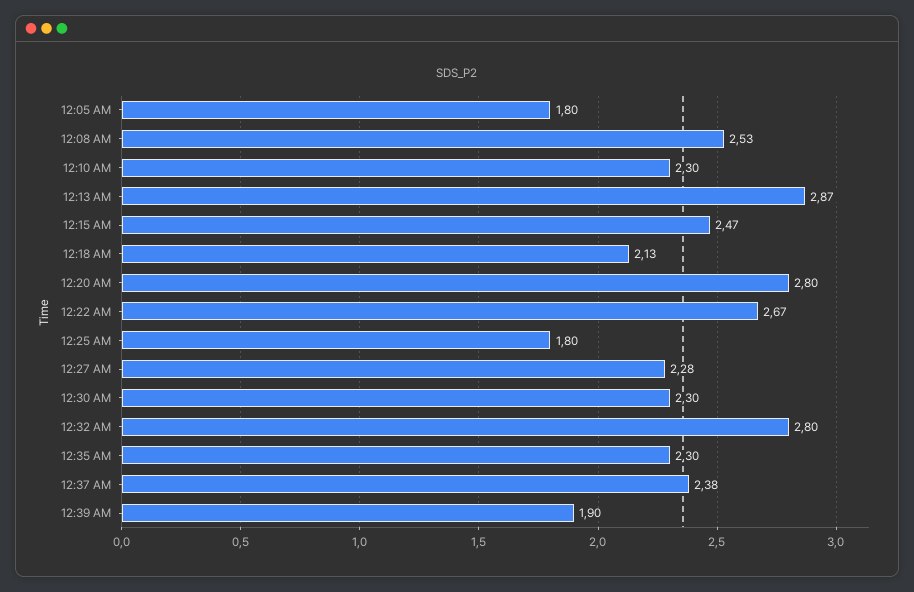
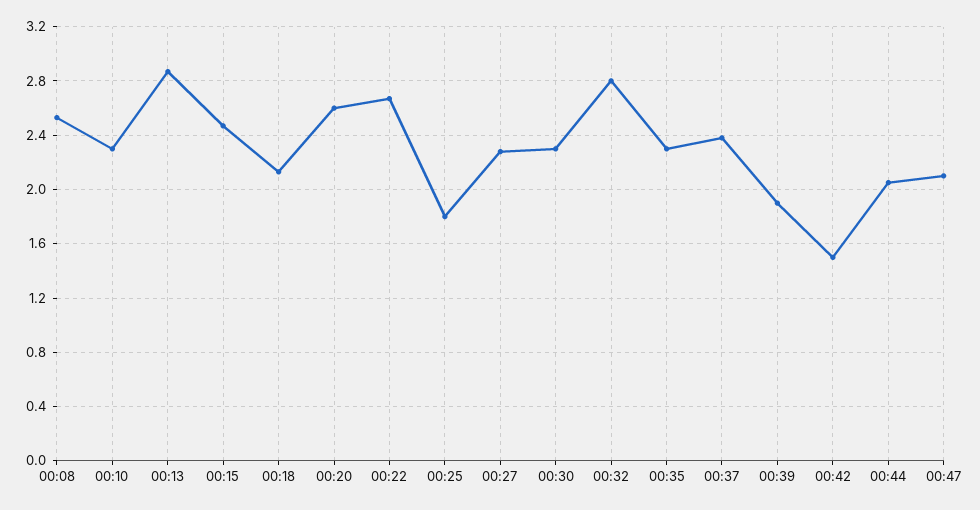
12:05 AM: 1.8 -> none
12:20 AM: 2.8 -> 2.6
00:42: none -> 1.5
00:44: none -> 2.05
00:47: none -> 2.1

